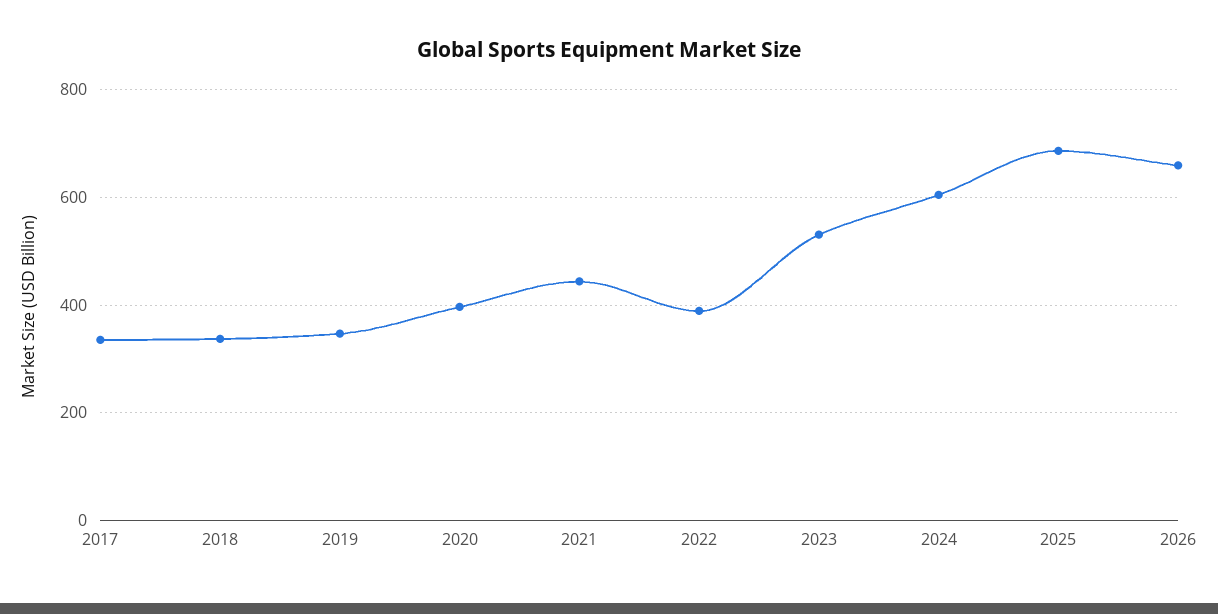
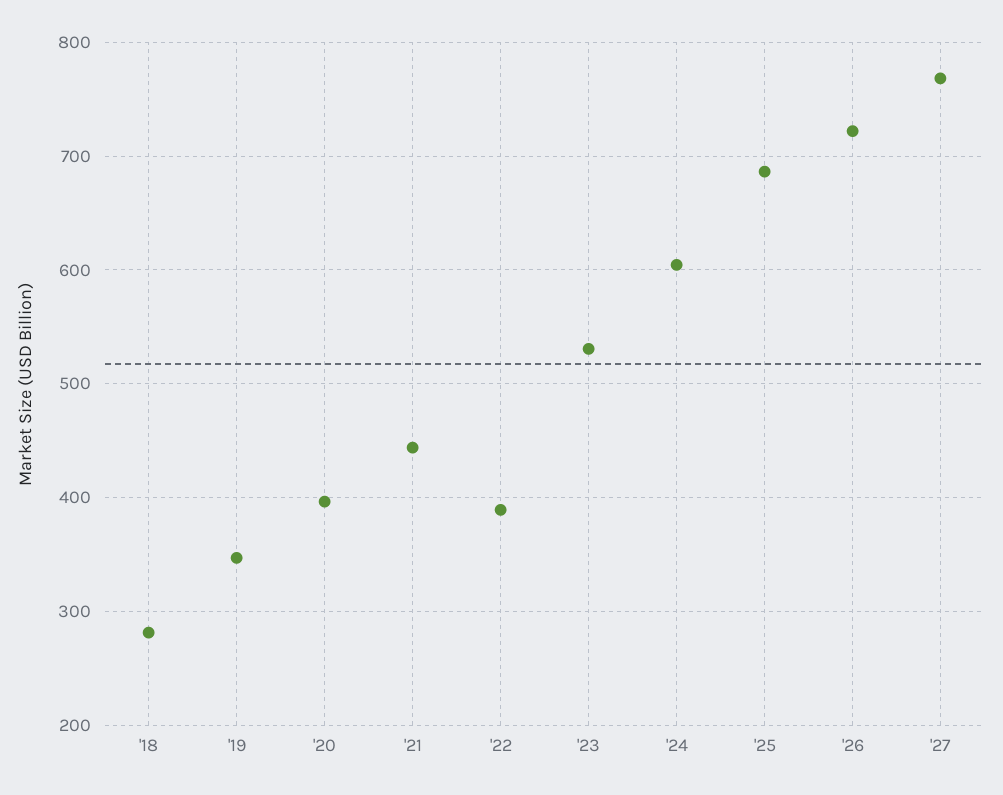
2017: 340 -> none
2018: 340 -> 280
2026: 660 -> 720
'27: none -> 770

